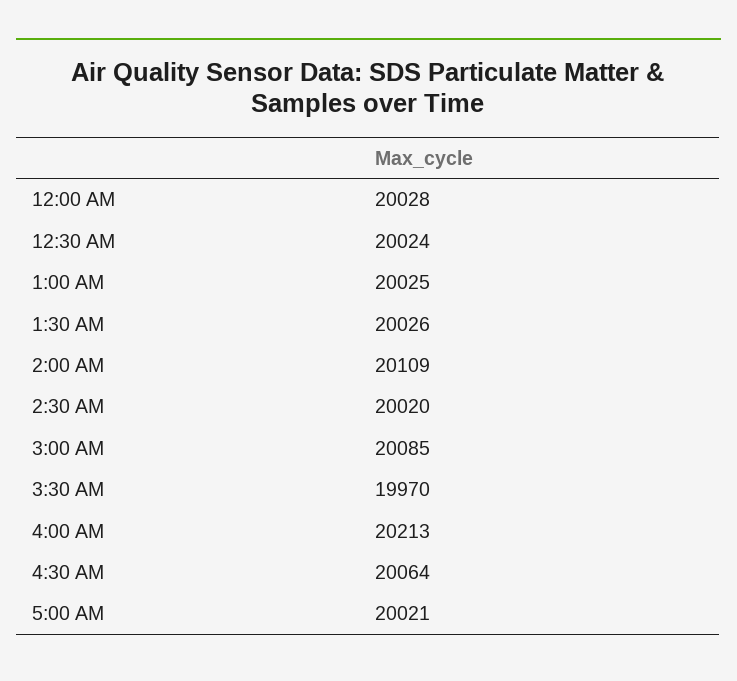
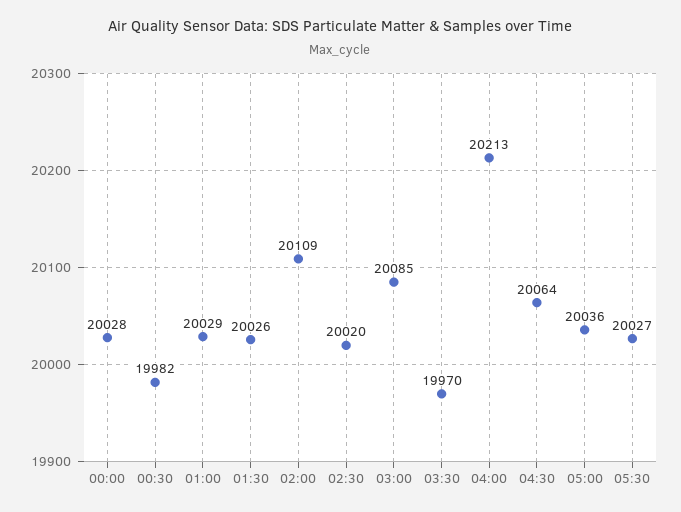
12:30 AM: 20024 -> 19982
1:00 AM: 20025 -> 20029
5:00 AM: 20021 -> 20036
05:30: none -> 20027

